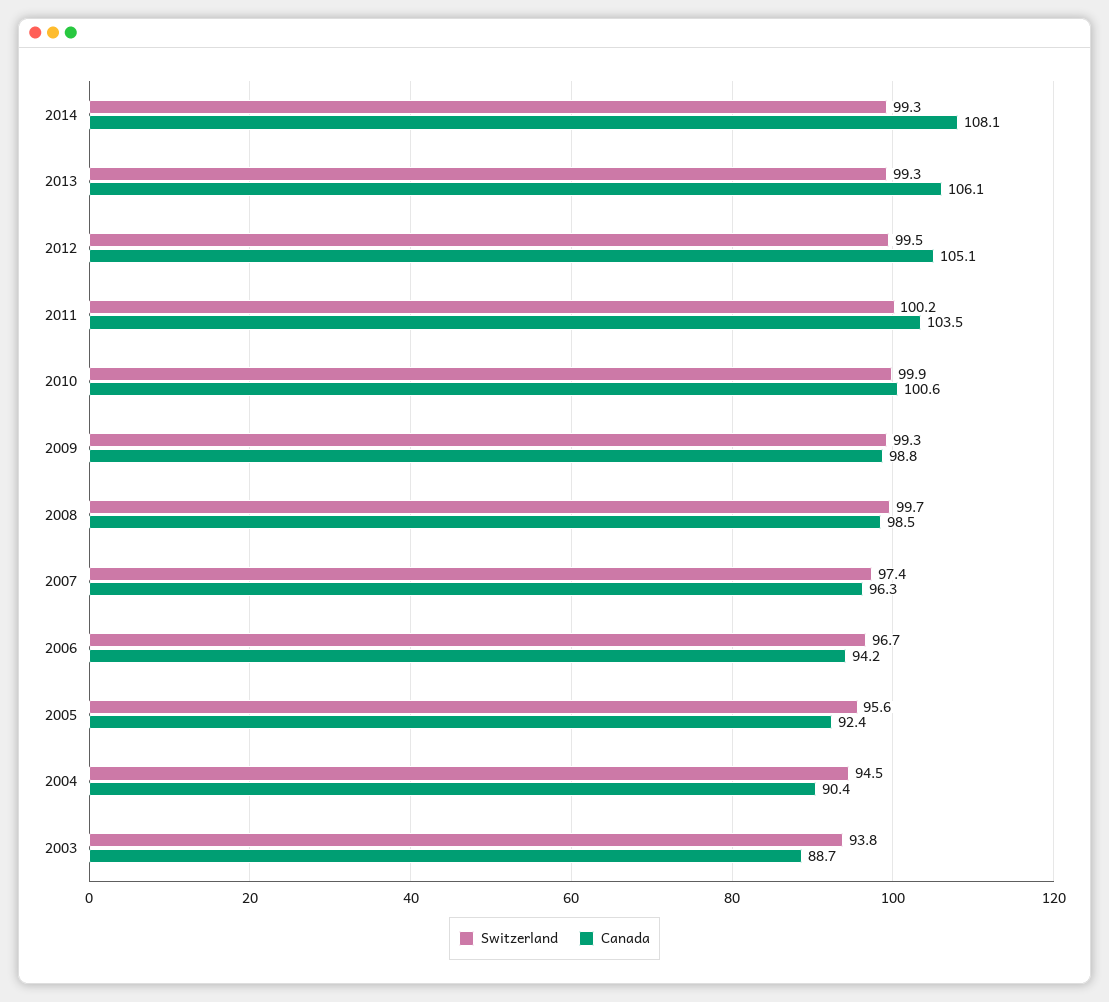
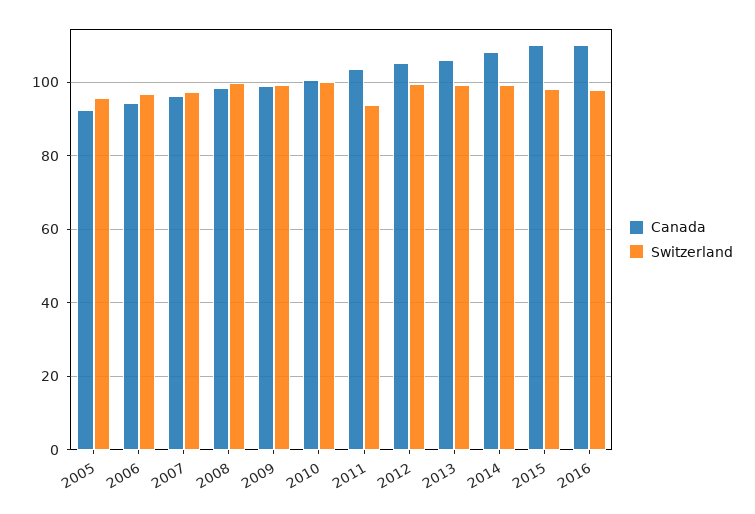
Switzerland, 2011: 100.2 -> 94
Switzerland, 2004: 94.5 -> none
Canada, 2004: 90.4 -> none
Switzerland, 2003: 93.8 -> none
Canada, 2003: 88.7 -> none
Canada, 2015: none -> 110
Switzerland, 2015: none -> 98
Canada, 2016: none -> 110
Switzerland, 2016: none -> 98

